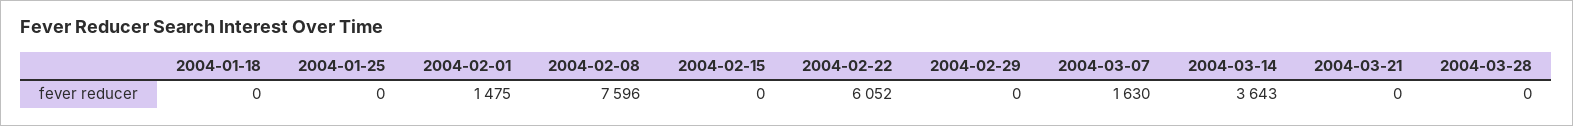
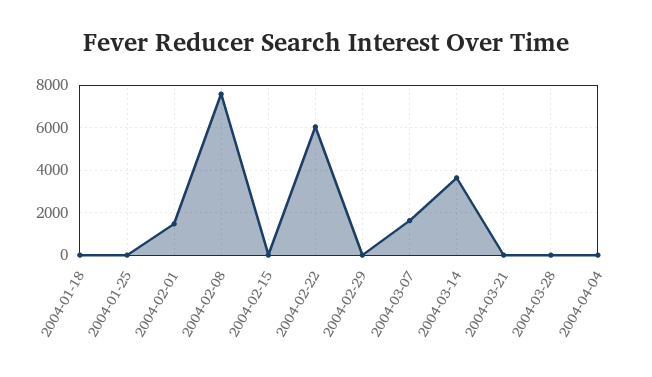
2004-04-04: none -> 0

